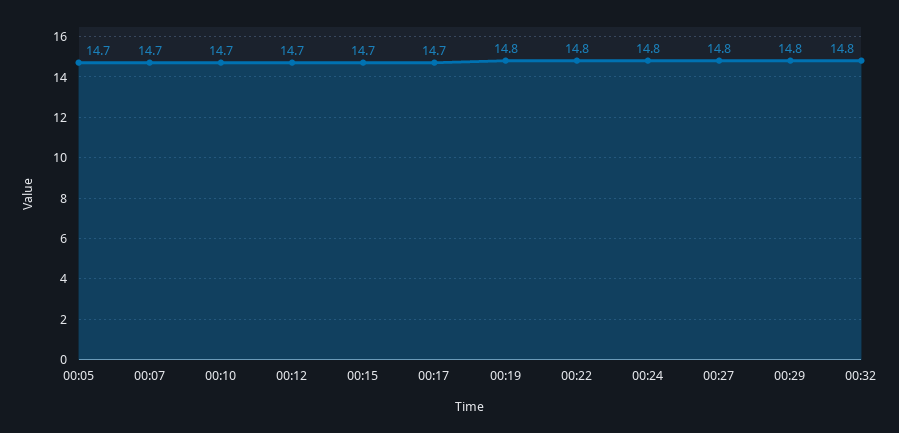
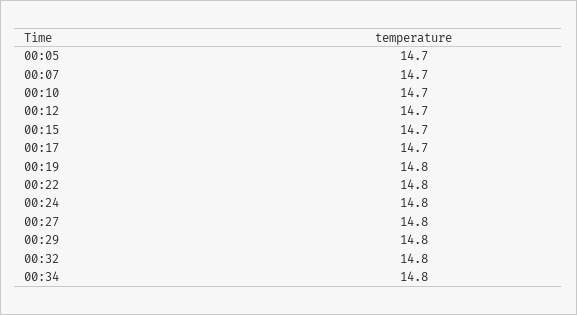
00:34: none -> 14.8

